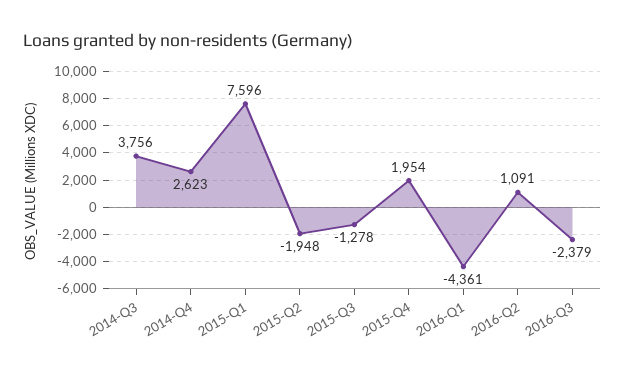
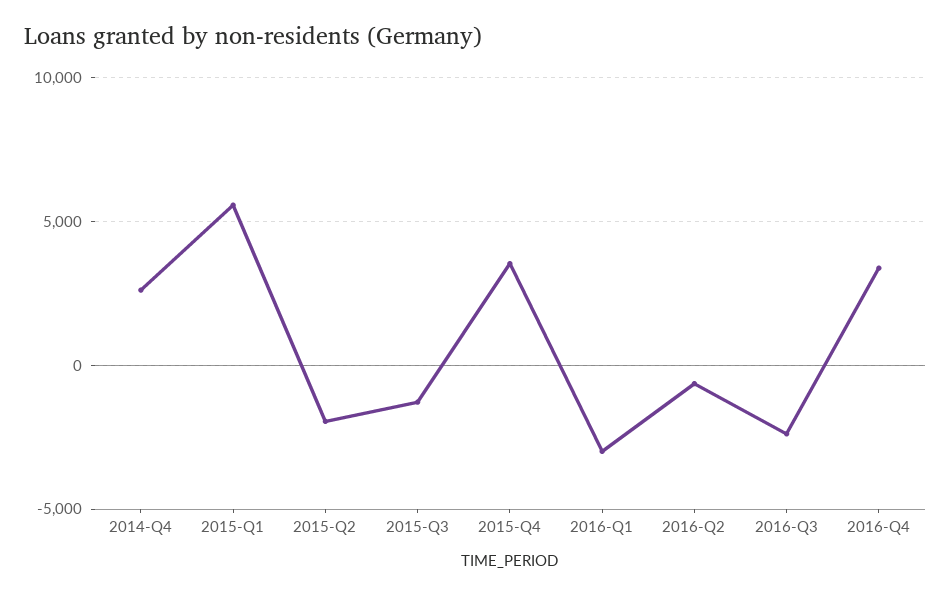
2014-Q3: 3756 -> none
2015-Q1: 7596 -> 5500
2015-Q4: 1954 -> 3500
2016-Q1: -4361 -> -3000
2016-Q2: 1091 -> -500
2016-Q4: none -> 3500

